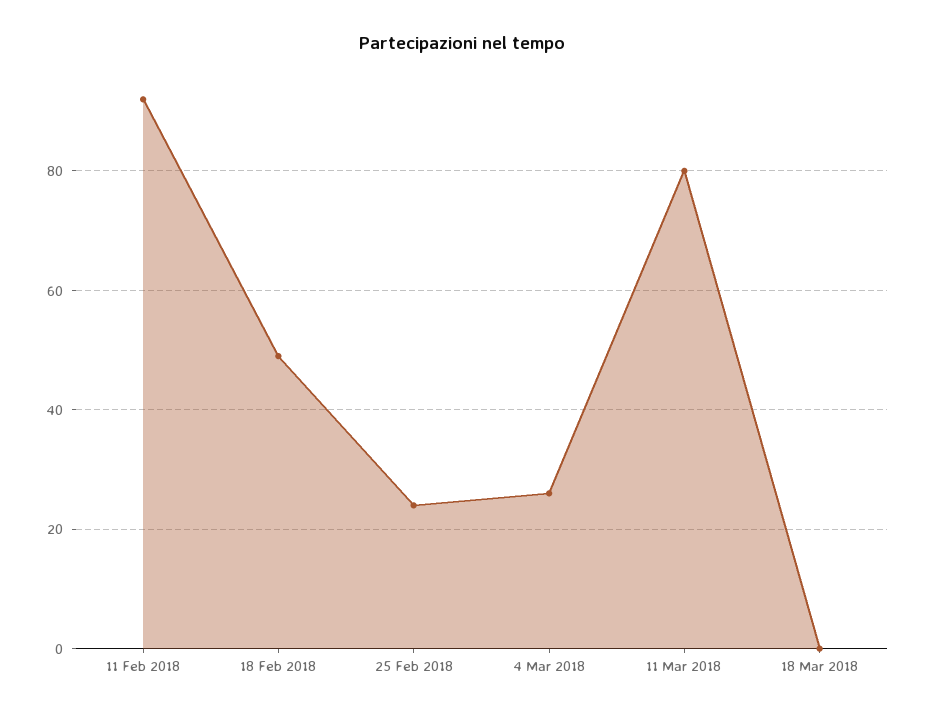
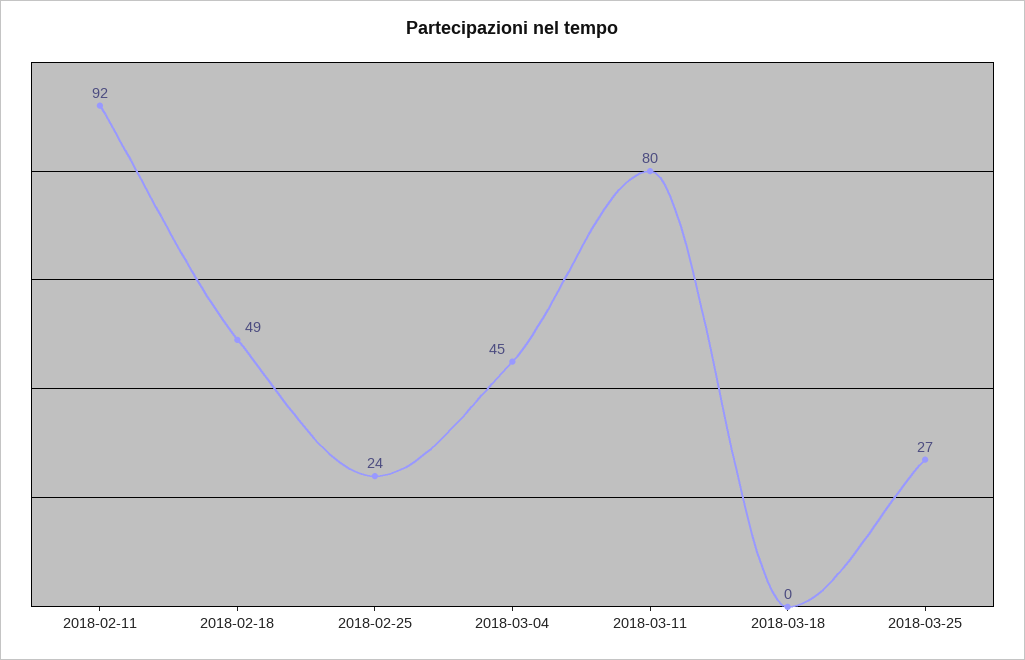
4 Mar 2018: 25 -> 45
2018-03-25: none -> 27

